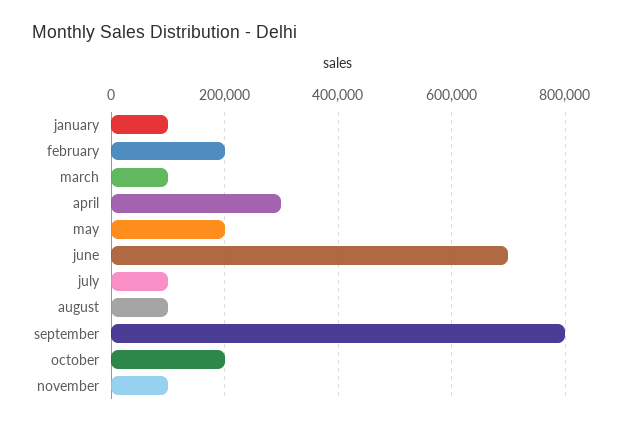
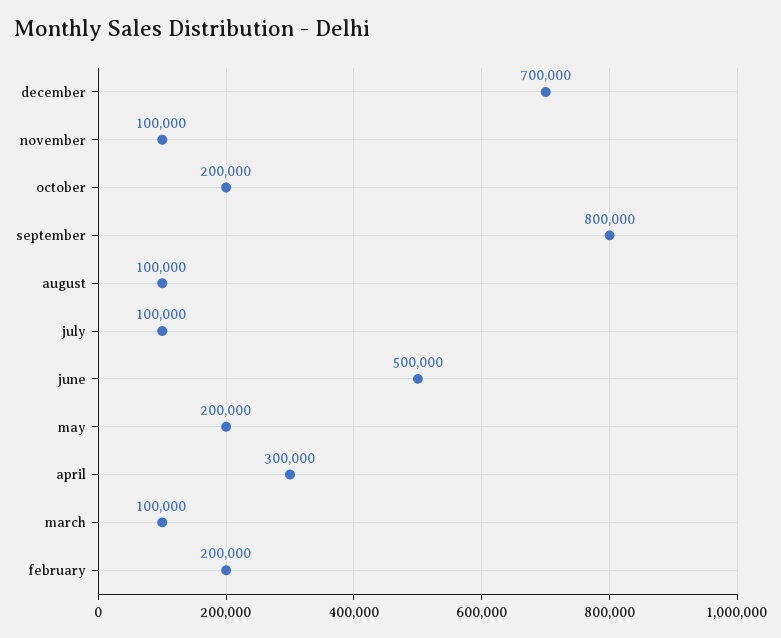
january: 100000 -> none
june: 700000 -> 500000
december: none -> 700000

